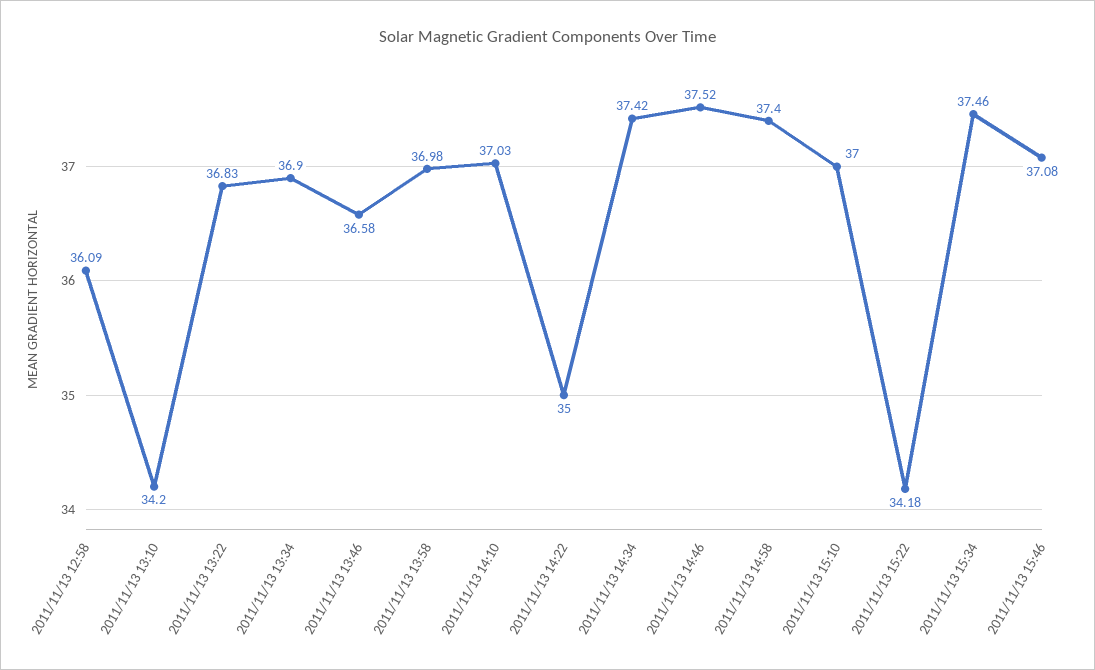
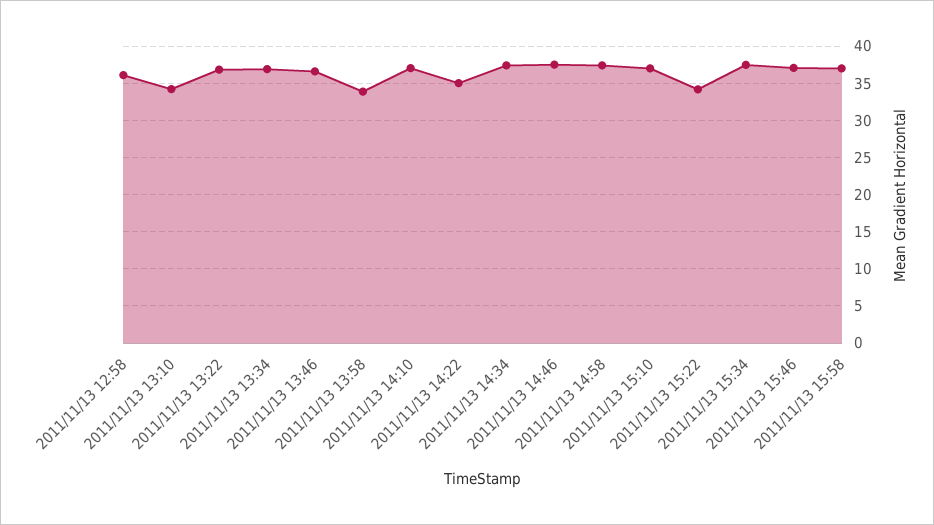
2011/11/13 13:58: 36.98 -> 34
2011/11/13 15:58: none -> 37

